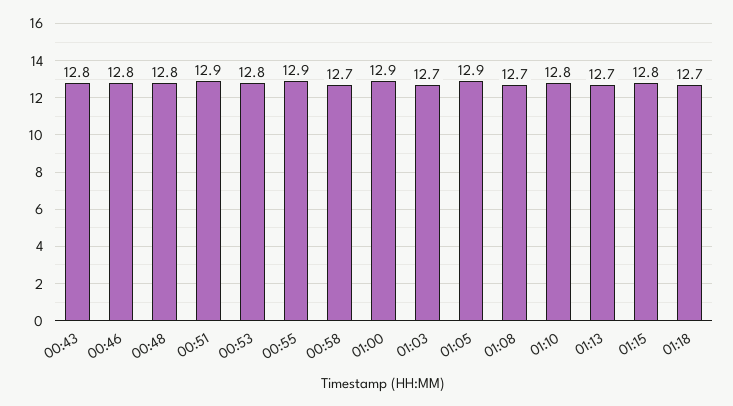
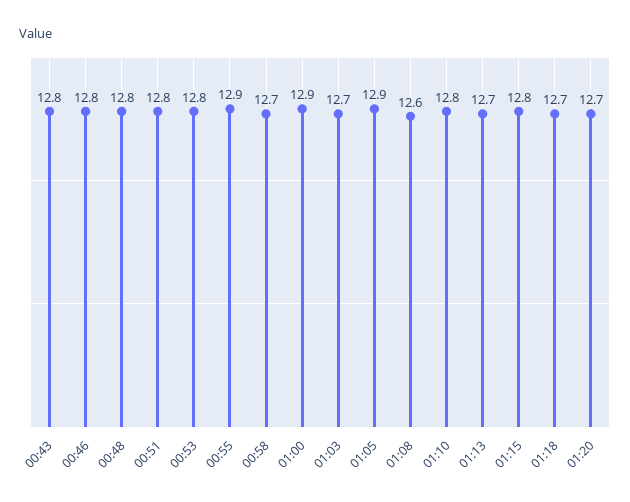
00:51: 12.9 -> 12.8
01:08: 12.7 -> 12.6
01:20: none -> 12.7

